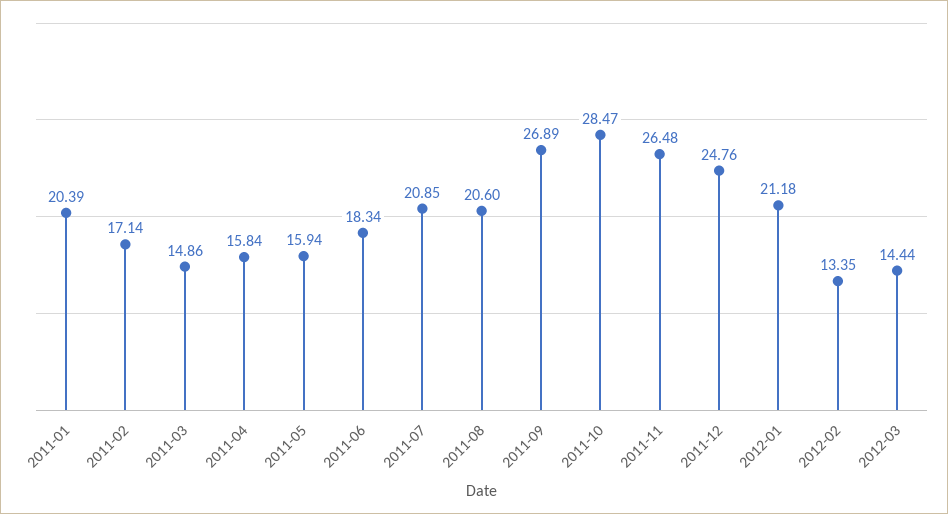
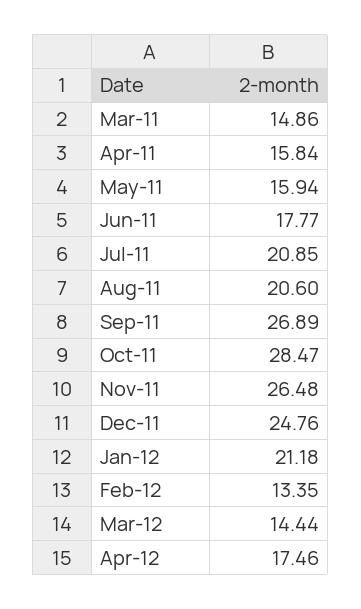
2011-01: 20.39 -> none
2011-02: 17.14 -> none
2011-06: 18.34 -> 17.77
Apr-12: none -> 17.46

